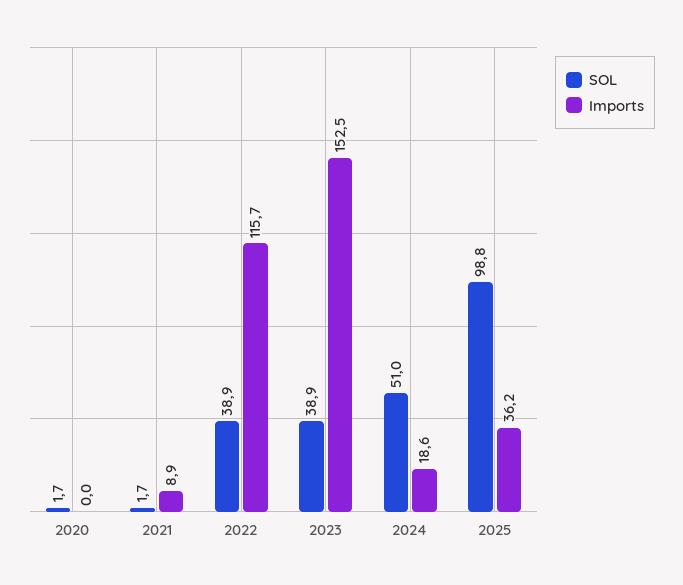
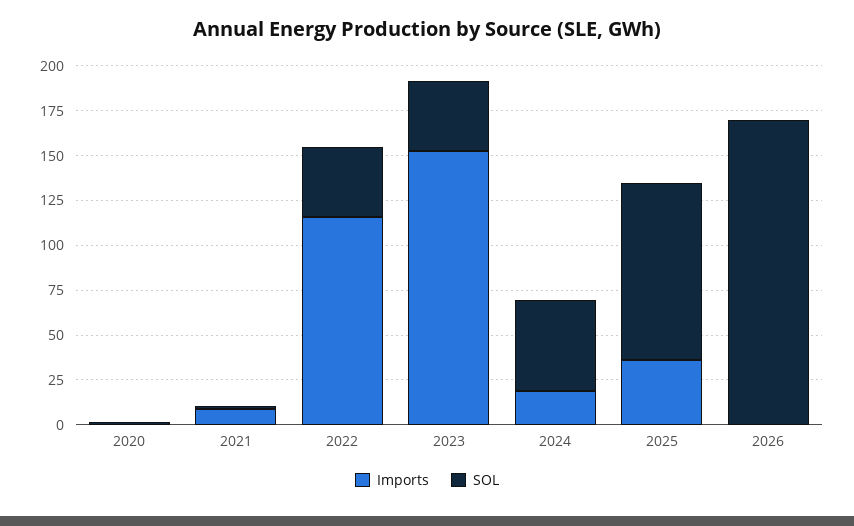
Imports, 2026: none -> 0
SOL, 2026: none -> 170

